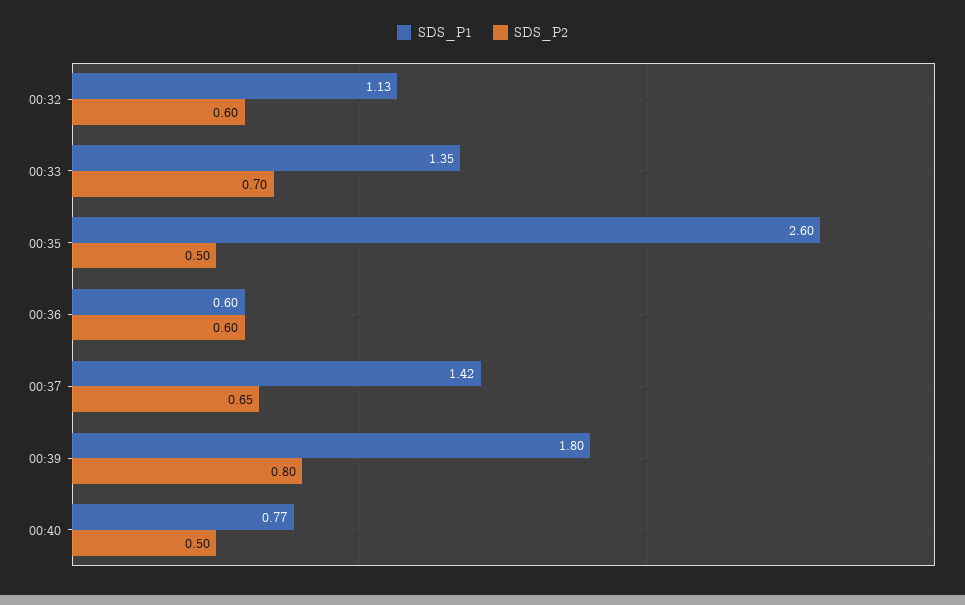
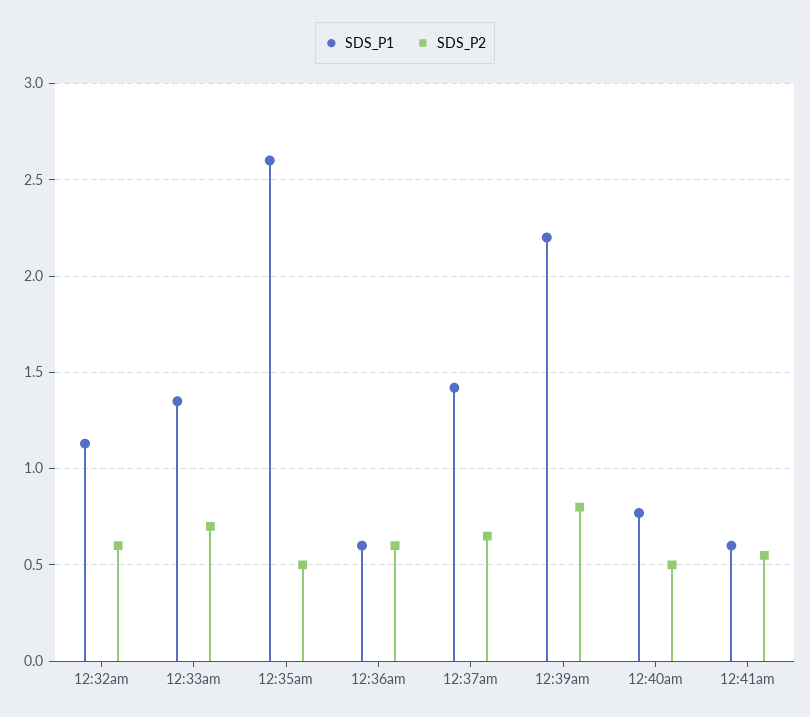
SDS_P1, 00:39: 1.8 -> 2.2
SDS_P1, 12:41am: none -> 0.6
SDS_P2, 12:41am: none -> 0.55

